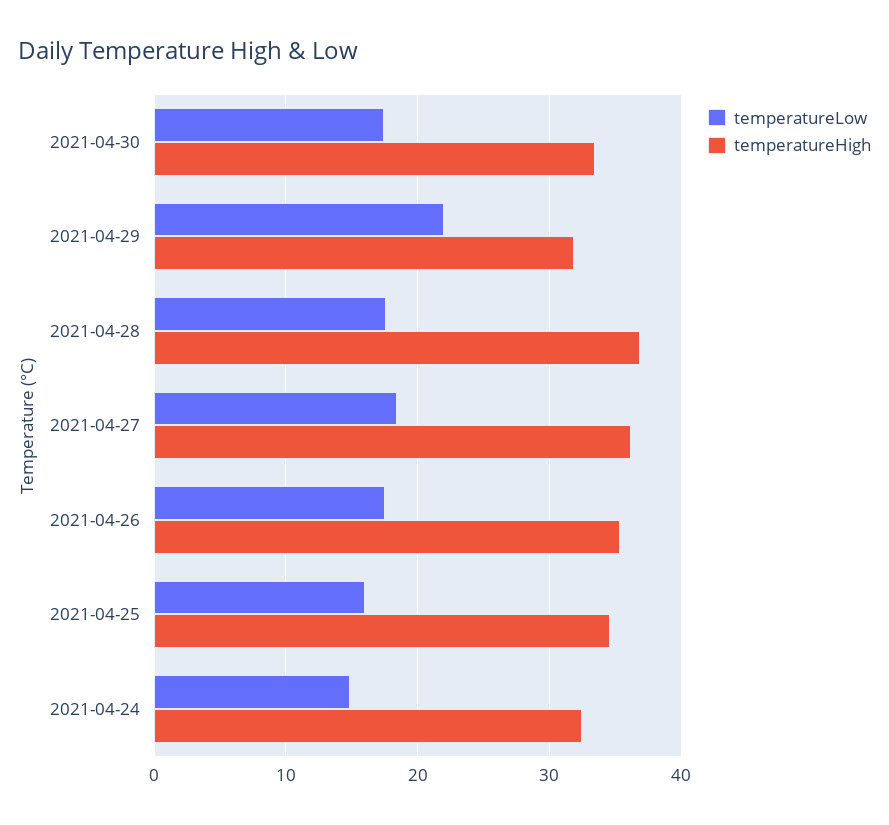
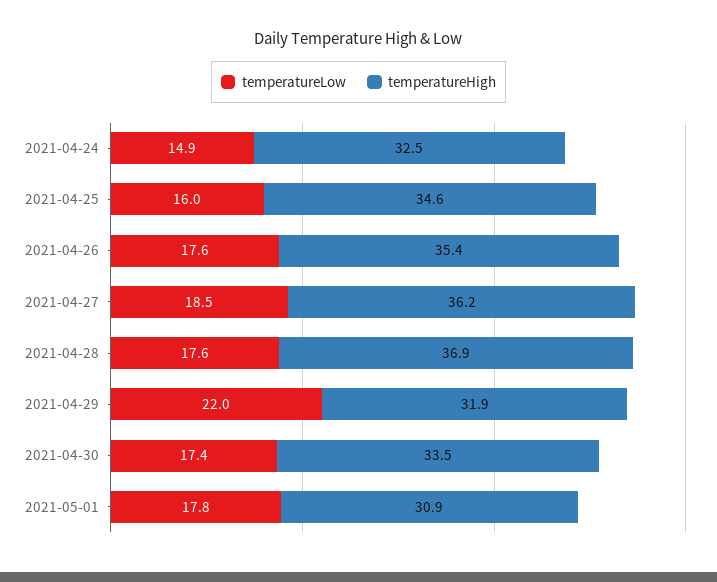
temperatureLow, 2021-05-01: none -> 17.8
temperatureHigh, 2021-05-01: none -> 30.9

